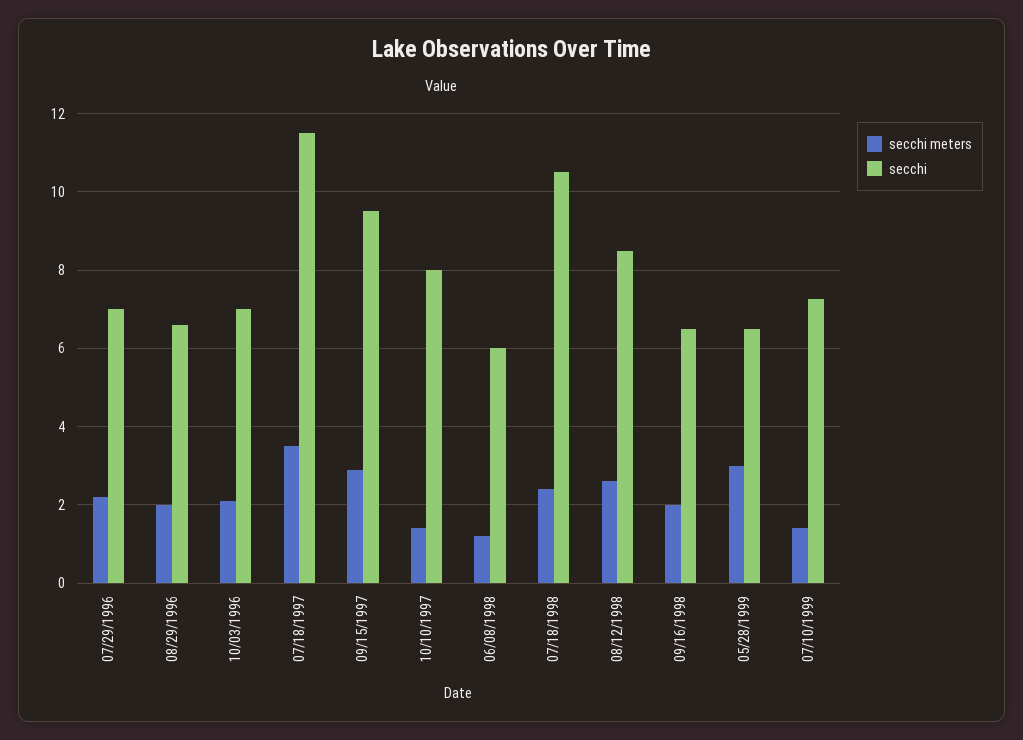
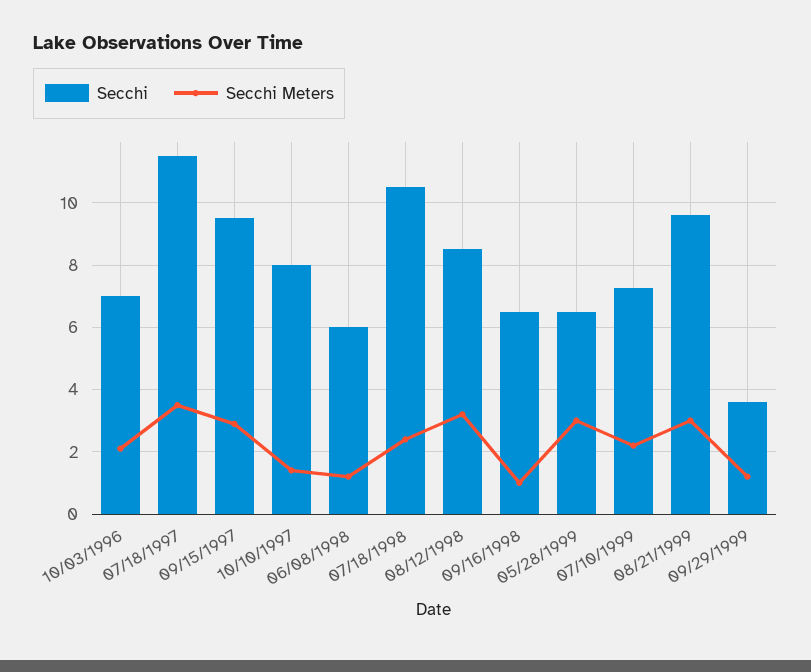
secchi meters, 07/29/1996: 2.2 -> none
secchi, 07/29/1996: 7 -> none
secchi meters, 08/29/1996: 2 -> none
secchi, 08/29/1996: 6.6 -> none
secchi meters, 08/12/1998: 2.6 -> 3.2
secchi meters, 09/16/1998: 2 -> 1
secchi meters, 07/10/1999: 1.4 -> 2.2
secchi, 08/21/1999: none -> 9.6
secchi meters, 08/21/1999: none -> 3
secchi, 09/29/1999: none -> 3.6
secchi meters, 09/29/1999: none -> 1.2

